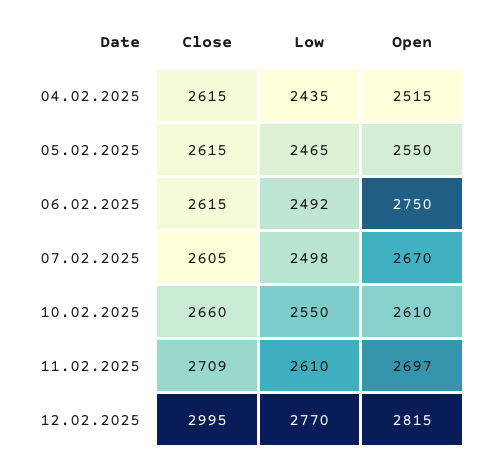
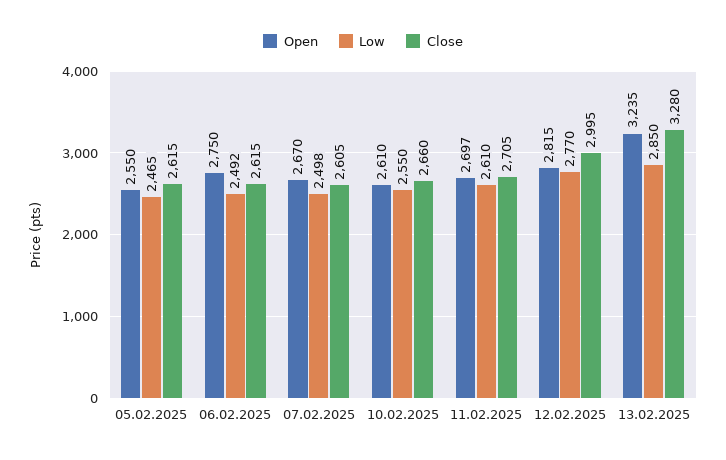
Close, 04.02.2025: 2615 -> none
Low, 04.02.2025: 2435 -> none
Open, 04.02.2025: 2515 -> none
Close, 11.02.2025: 2709 -> 2705
Open, 13.02.2025: none -> 3235
Low, 13.02.2025: none -> 2850
Close, 13.02.2025: none -> 3280

